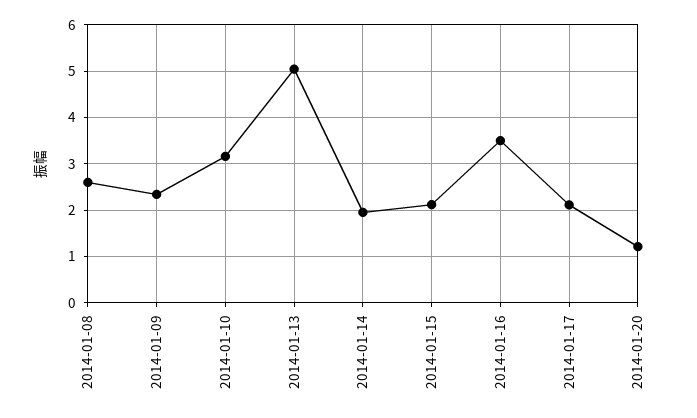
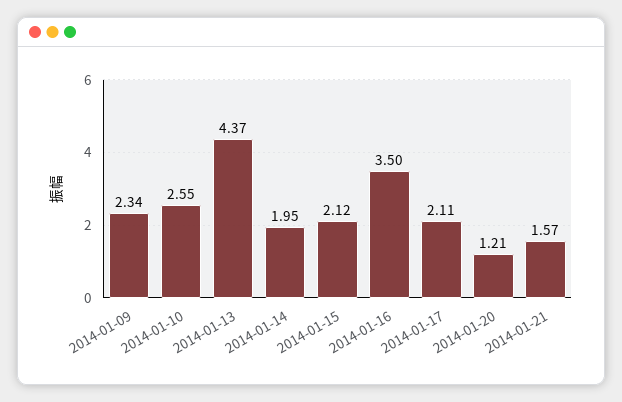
2014-01-08: 2.6 -> none
2014-01-10: 3.2 -> 2.55
2014-01-13: 5 -> 4.37
2014-01-21: none -> 1.57

